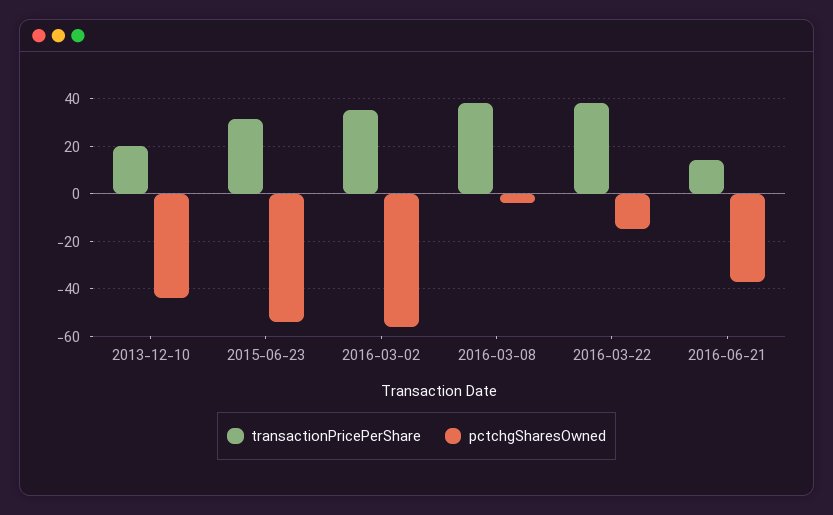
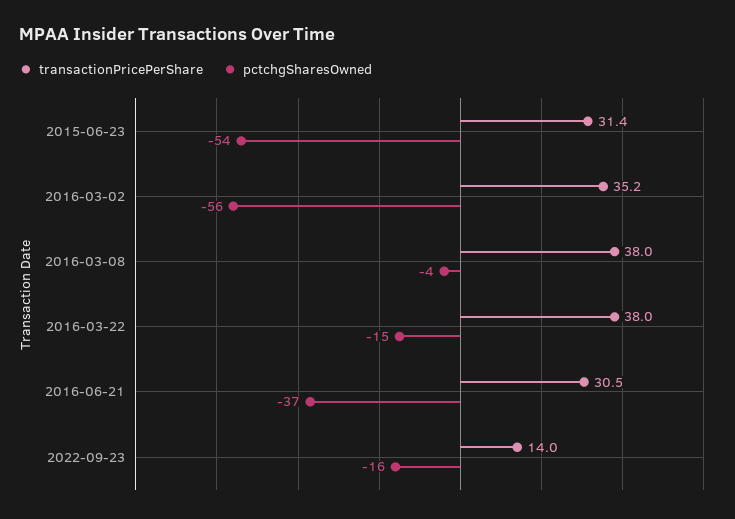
transactionPricePerShare, 2013-12-10: 20 -> none
pctchgSharesOwned, 2013-12-10: -45 -> none
transactionPricePerShare, 2016-06-21: 15 -> 30.5
transactionPricePerShare, 2022-09-23: none -> 14
pctchgSharesOwned, 2022-09-23: none -> -16

